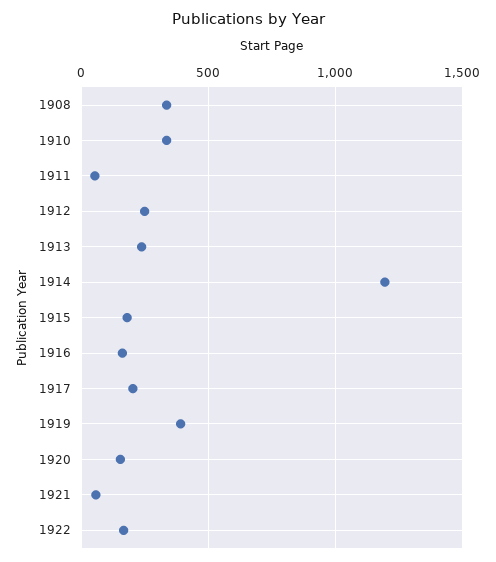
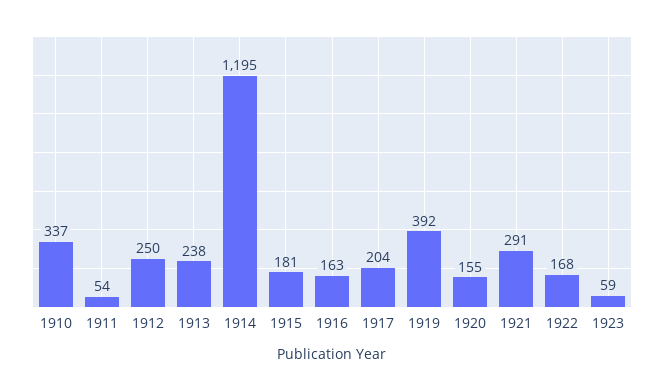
1908: 350 -> none
1921: 50 -> 291
1923: none -> 59

